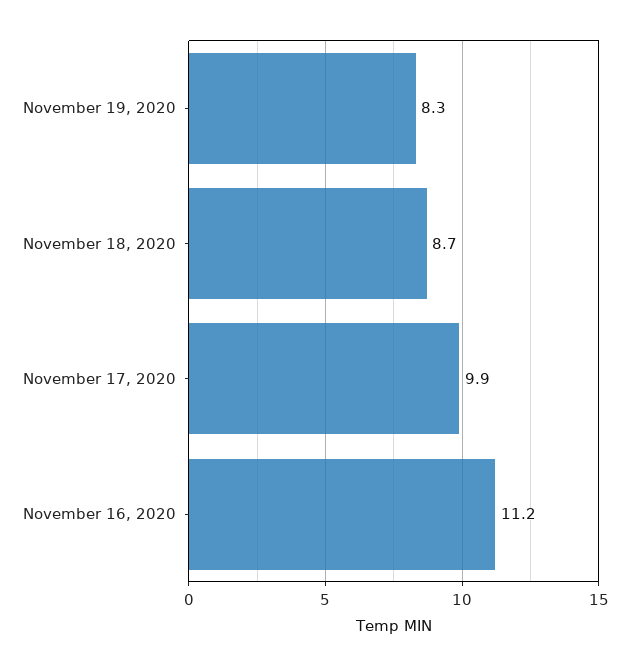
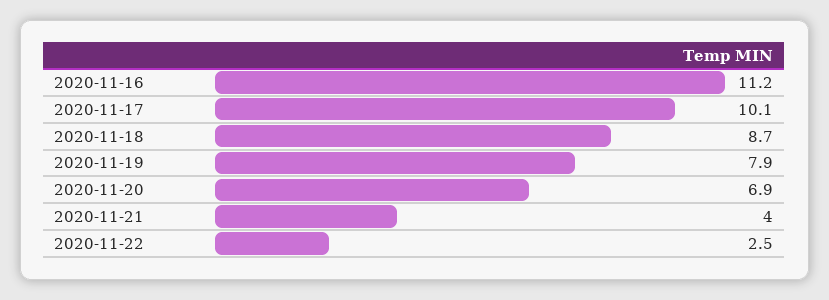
November 19, 2020: 8.3 -> 7.9
November 17, 2020: 9.9 -> 10.1
2020-11-20: none -> 6.9
2020-11-21: none -> 4
2020-11-22: none -> 2.5

